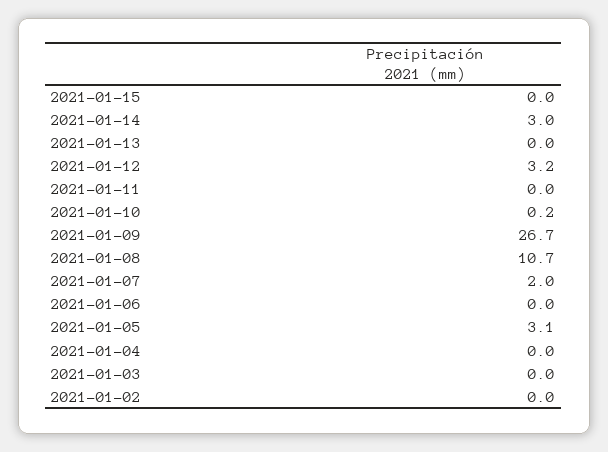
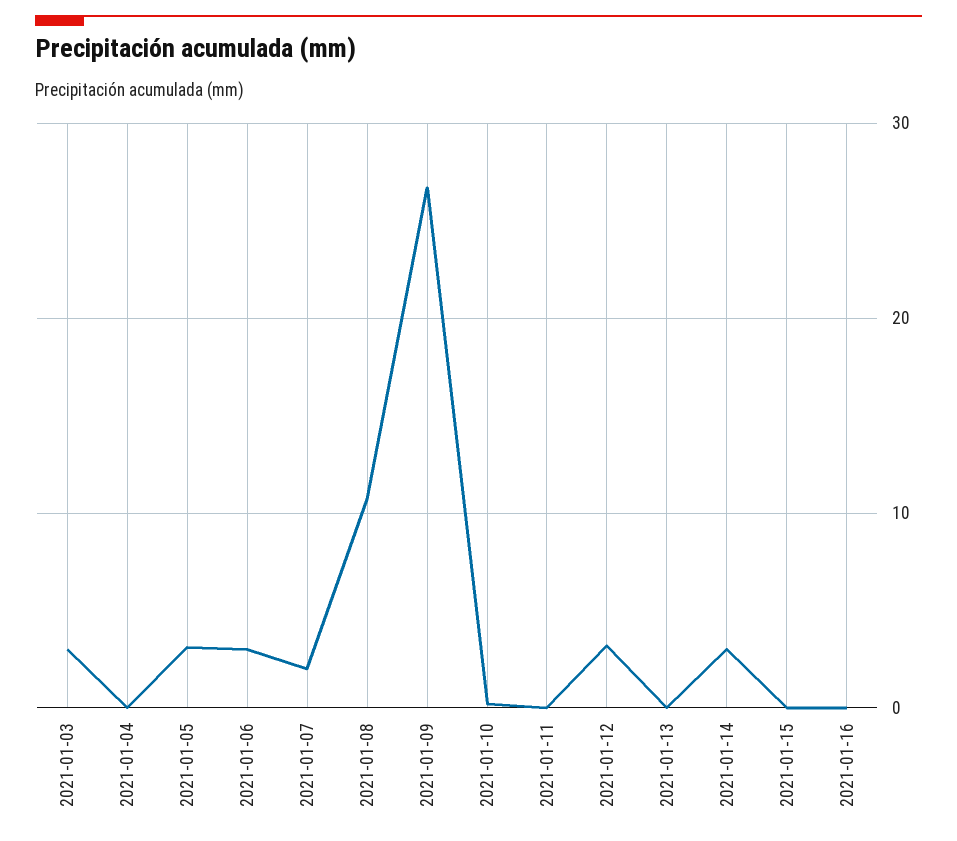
2021-01-06: 0 -> 3
2021-01-03: 0 -> 3
2021-01-02: 0 -> none
2021-01-16: none -> 0

